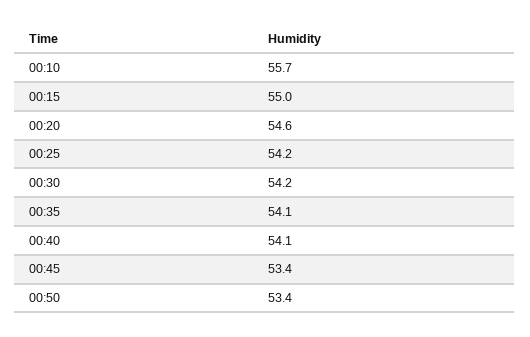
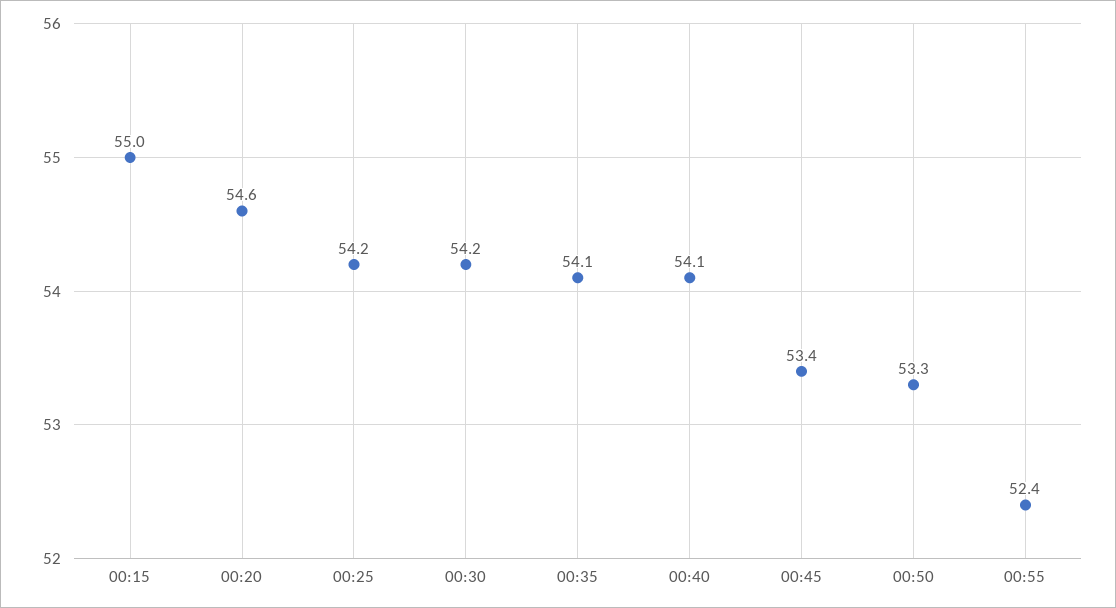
00:10: 55.7 -> none
00:50: 53.4 -> 53.3
00:55: none -> 52.4

